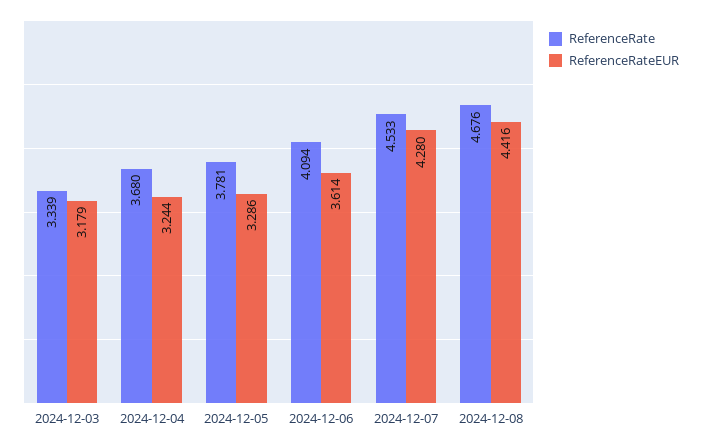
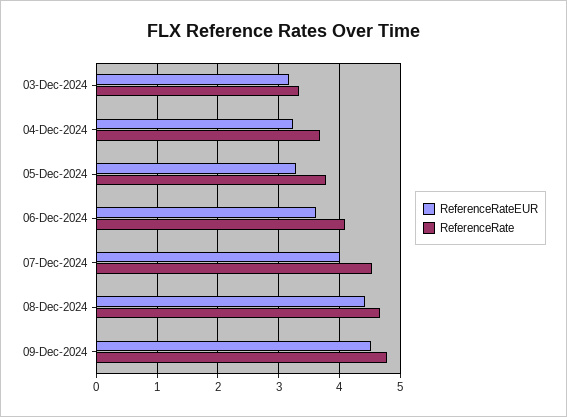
ReferenceRateEUR, 2024-12-07: 4.28 -> 4
ReferenceRateEUR, 09-Dec-2024: none -> 4.5
ReferenceRate, 09-Dec-2024: none -> 4.8

